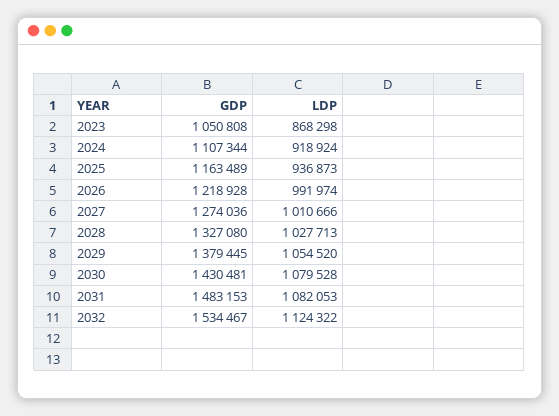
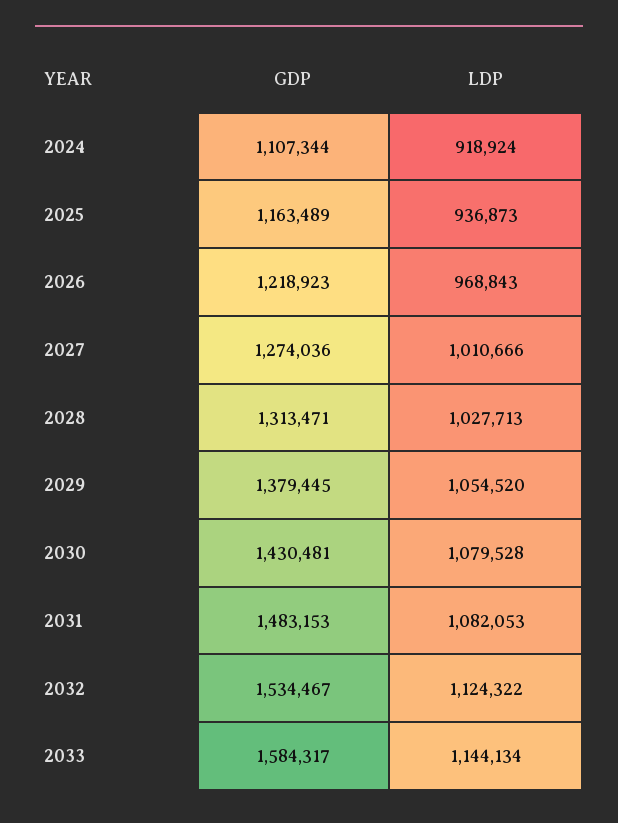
GDP, 2023: 1050808 -> none
LDP, 2023: 868298 -> none
GDP, 2026: 1218928 -> 1218923
LDP, 2026: 991974 -> 968843
GDP, 2028: 1327080 -> 1313471
GDP, 2033: none -> 1584317
LDP, 2033: none -> 1144134

